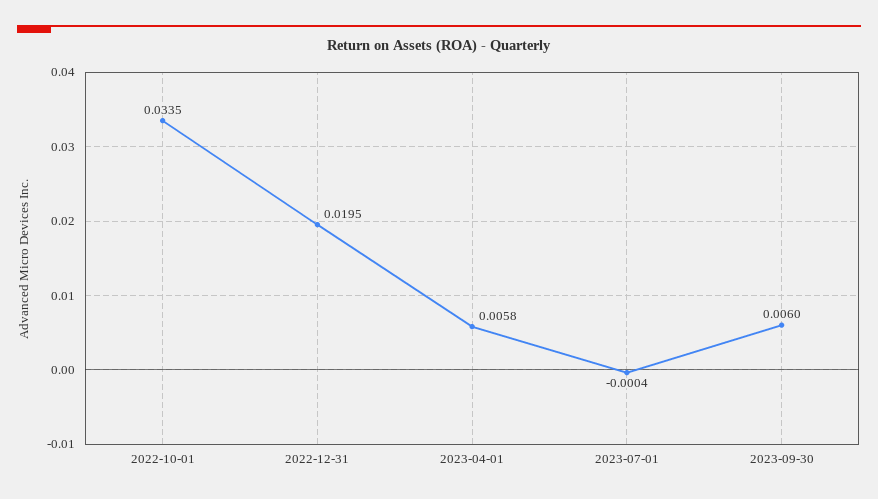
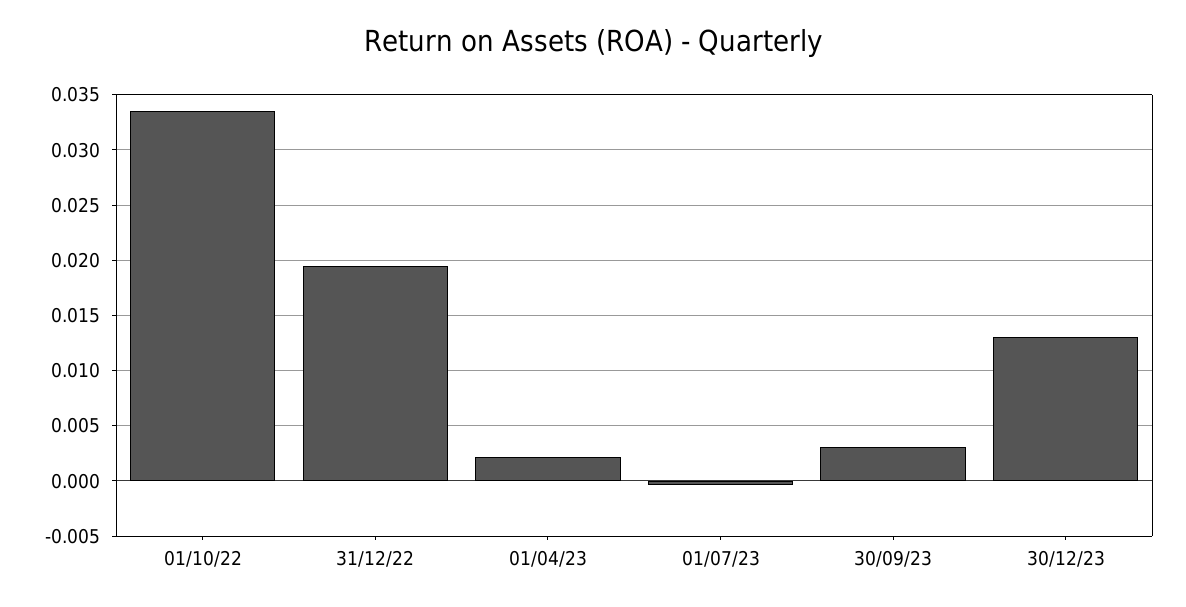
2023-04-01: 0.0058 -> 0.002
2023-09-30: 0.006 -> 0.003
30/12/23: none -> 0.013

